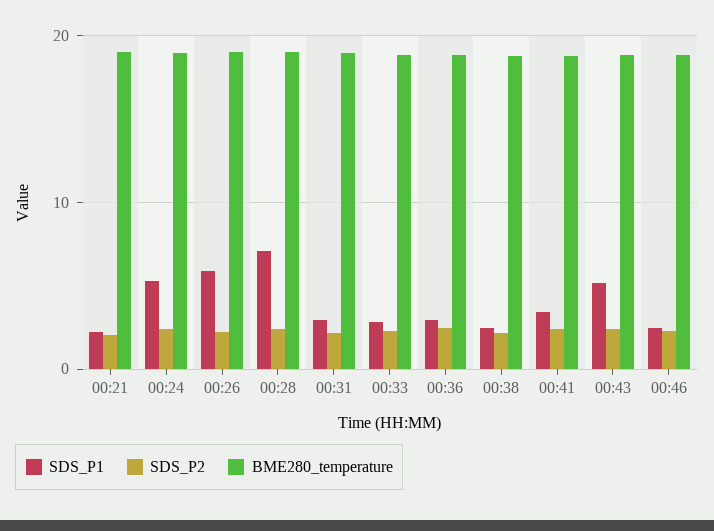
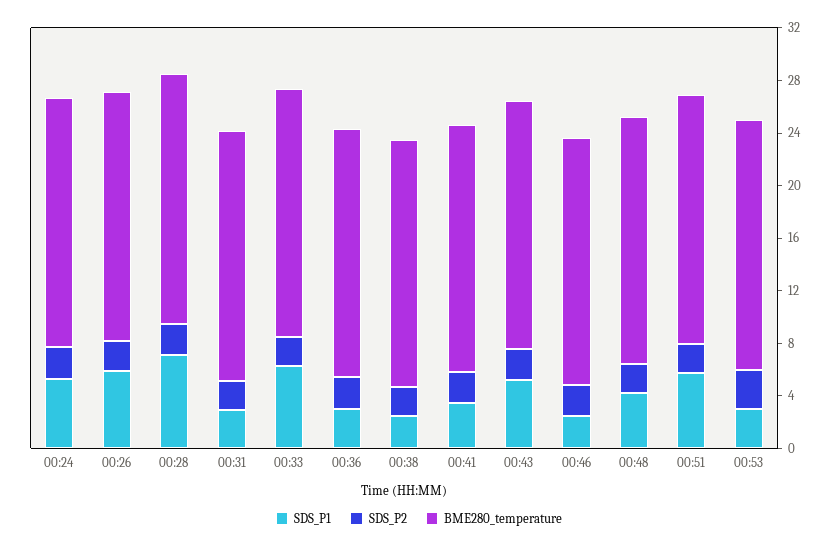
SDS_P1, 00:21: 2 -> none
SDS_P2, 00:21: 2 -> none
BME280_temperature, 00:21: 19 -> none
SDS_P1, 00:33: 3 -> 6
SDS_P1, 00:48: none -> 4
SDS_P2, 00:48: none -> 2
BME280_temperature, 00:48: none -> 19
SDS_P1, 00:51: none -> 6
SDS_P2, 00:51: none -> 2
BME280_temperature, 00:51: none -> 19
SDS_P1, 00:53: none -> 3
SDS_P2, 00:53: none -> 3
BME280_temperature, 00:53: none -> 19

